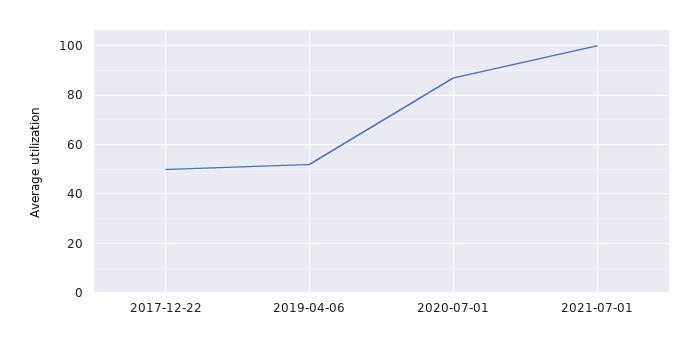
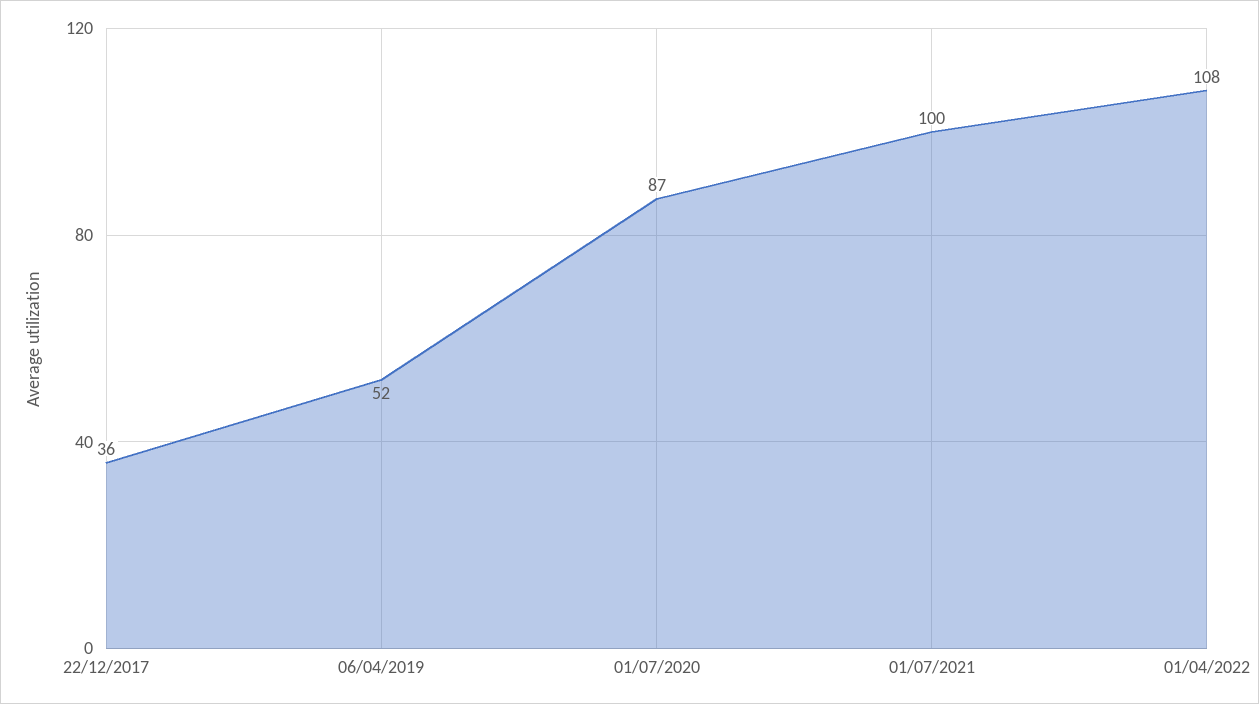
2017-12-22: 50 -> 36
01/04/2022: none -> 108

